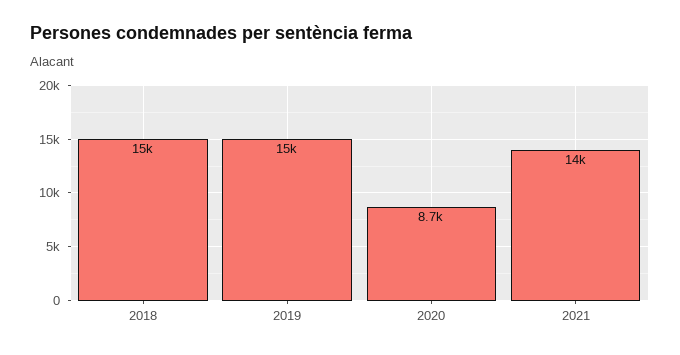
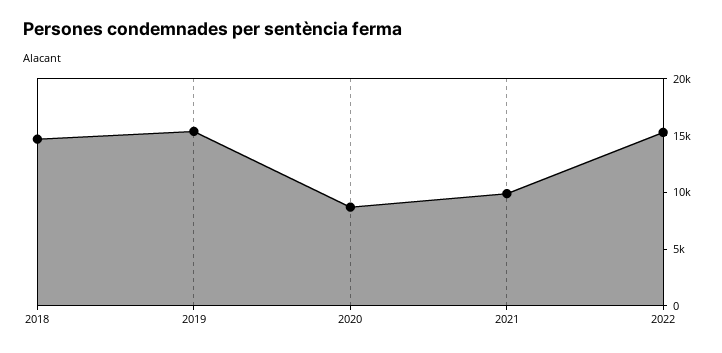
2021: 14000 -> 10000
2022: none -> 15000

